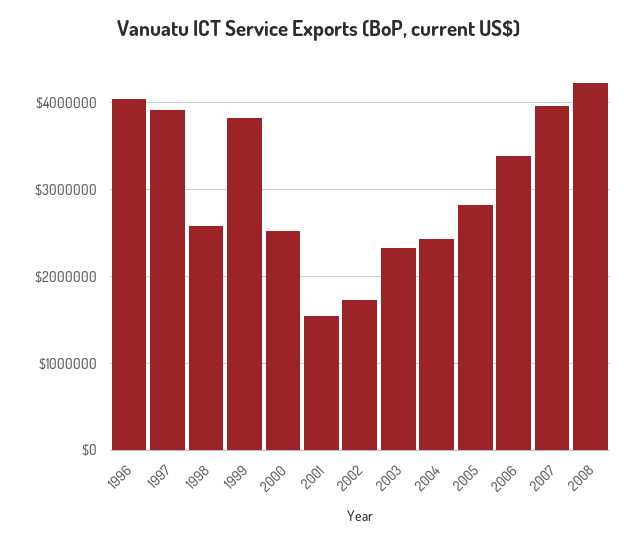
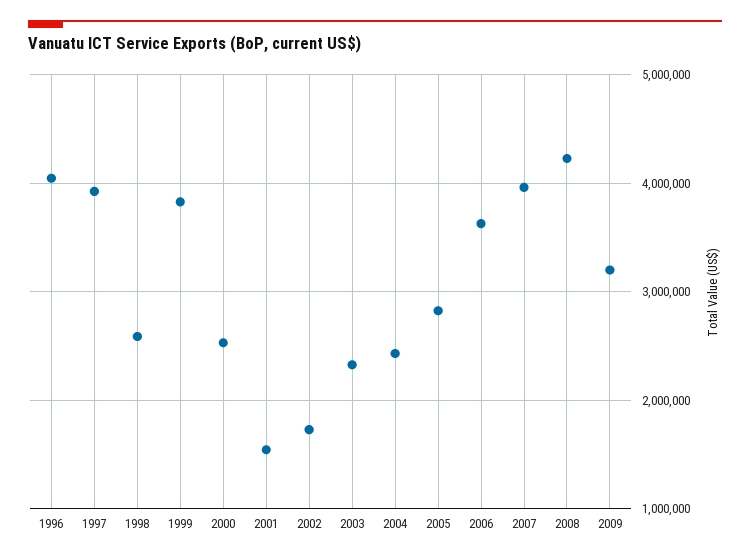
2006: 3400000 -> 3600000
2009: none -> 3200000

